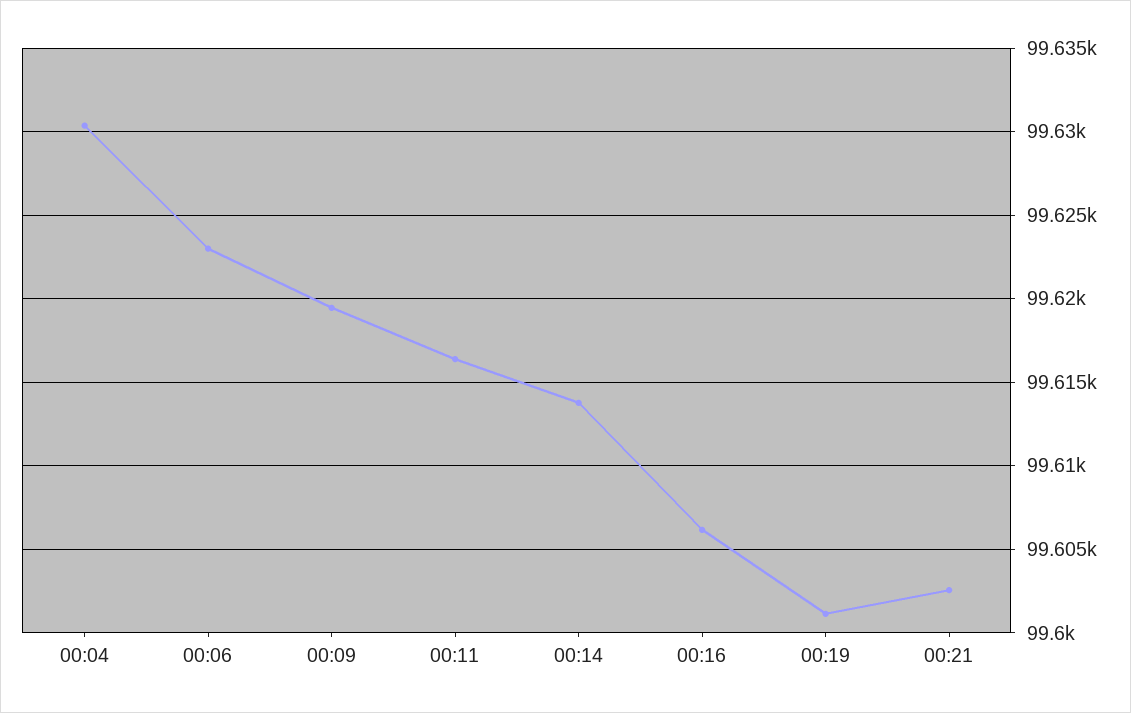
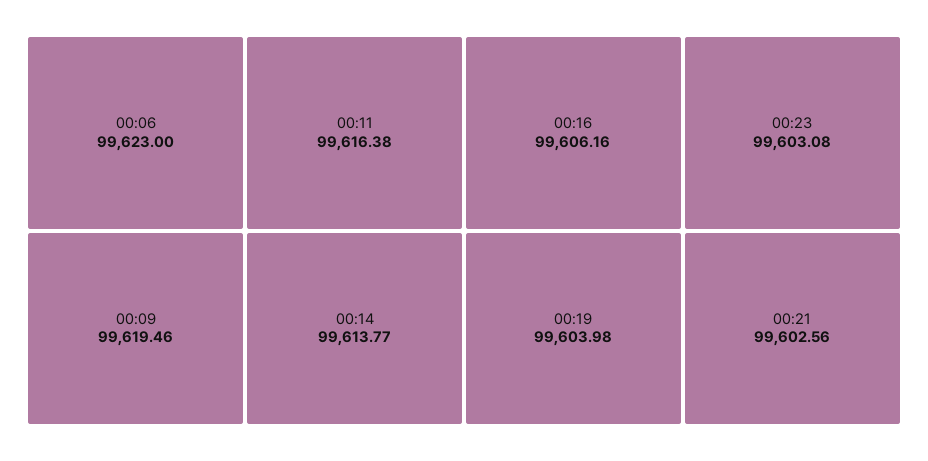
00:04: 99630.5 -> none
00:19: 99601 -> 99603.98
00:23: none -> 99603.08

